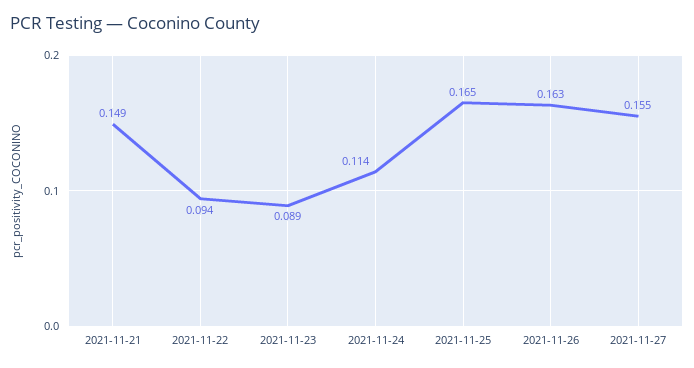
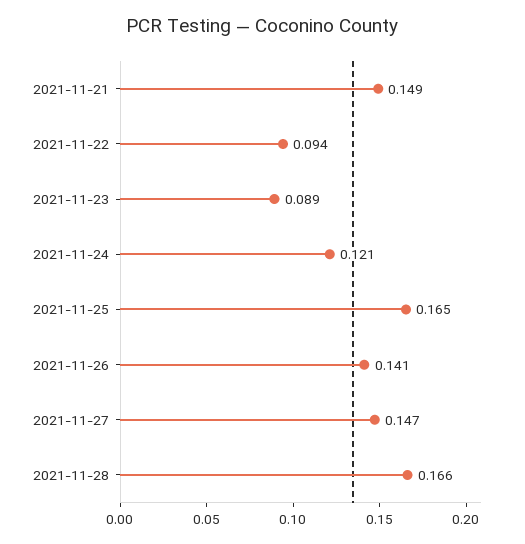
2021-11-24: 0.114 -> 0.121
2021-11-26: 0.163 -> 0.141
2021-11-27: 0.155 -> 0.147
2021-11-28: none -> 0.166

